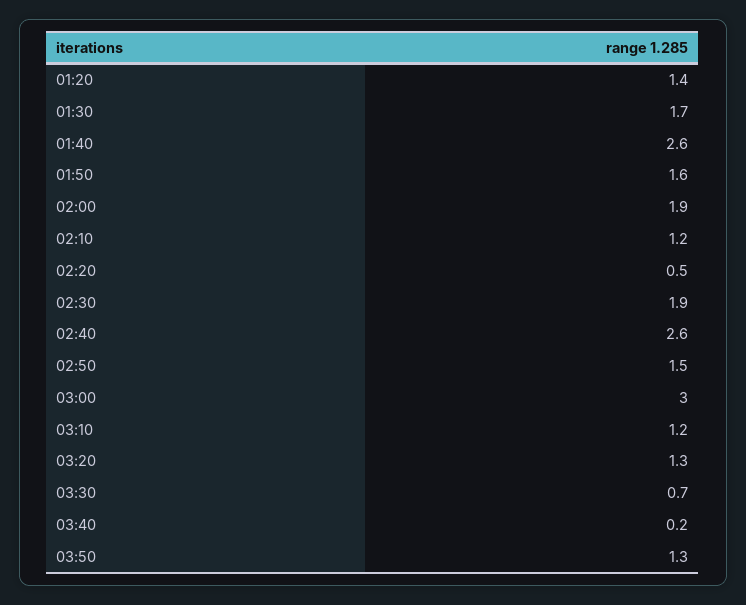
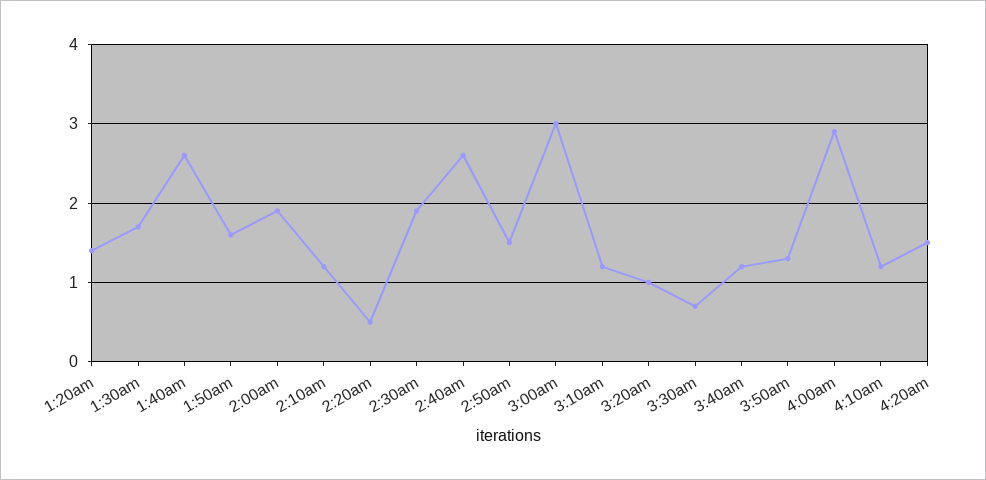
03:20: 1.3 -> 1
03:40: 0.2 -> 1.2
4:00am: none -> 2.9
4:10am: none -> 1.2
4:20am: none -> 1.5

